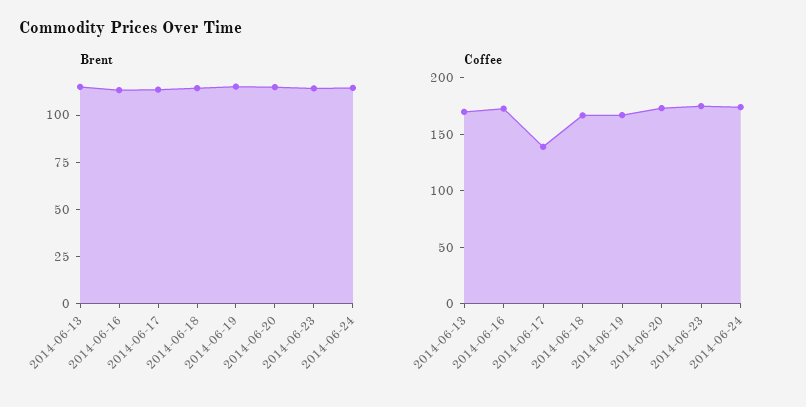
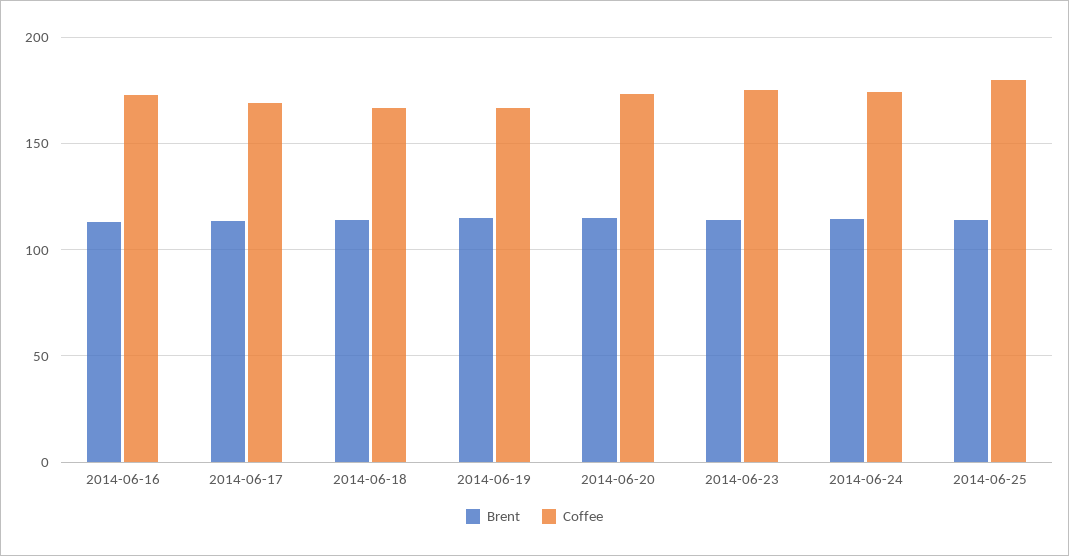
Brent, 2014-06-13: 115 -> none
Coffee, 2014-06-13: 170 -> none
Coffee, 2014-06-17: 140 -> 170
Brent, 2014-06-25: none -> 115
Coffee, 2014-06-25: none -> 180

